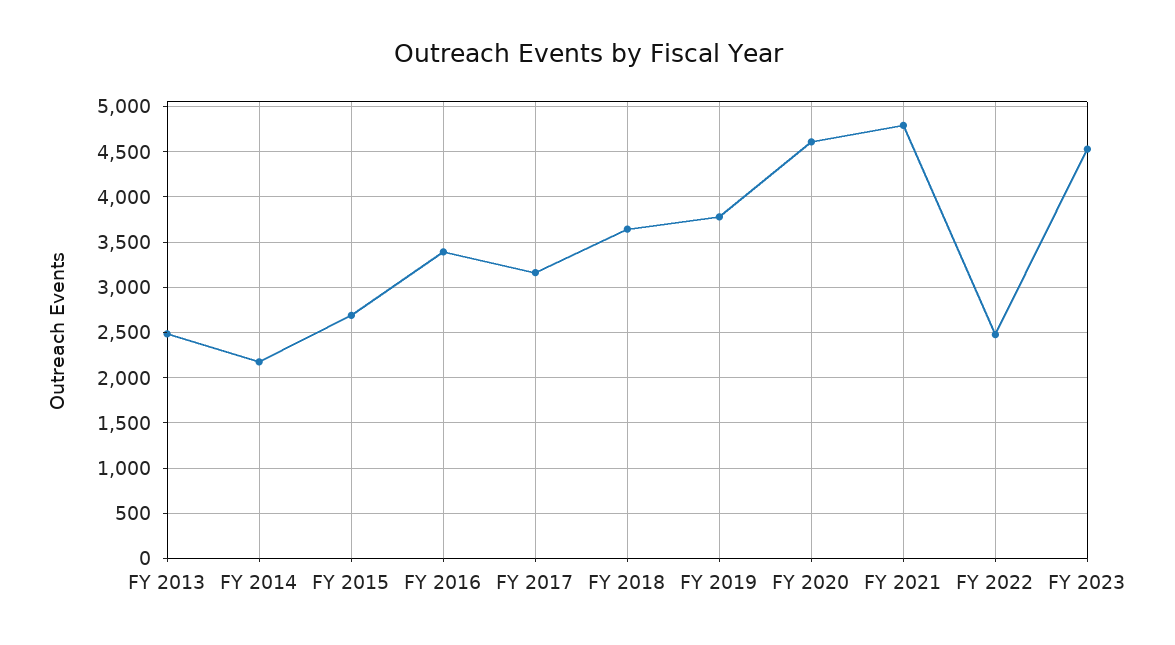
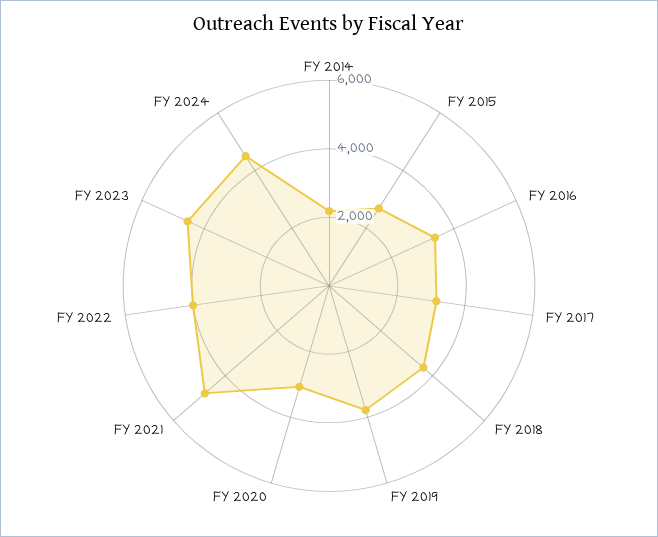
FY 2013: 2500 -> none
FY 2020: 4600 -> 3000
FY 2022: 2500 -> 4000
FY 2024: none -> 4500

